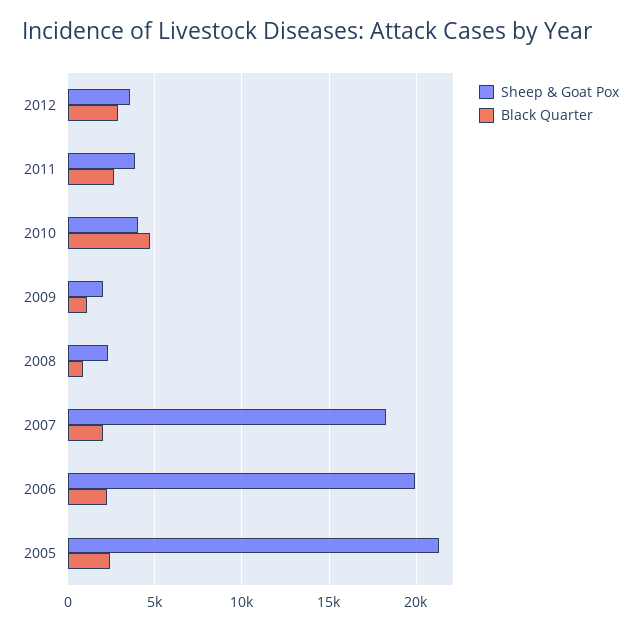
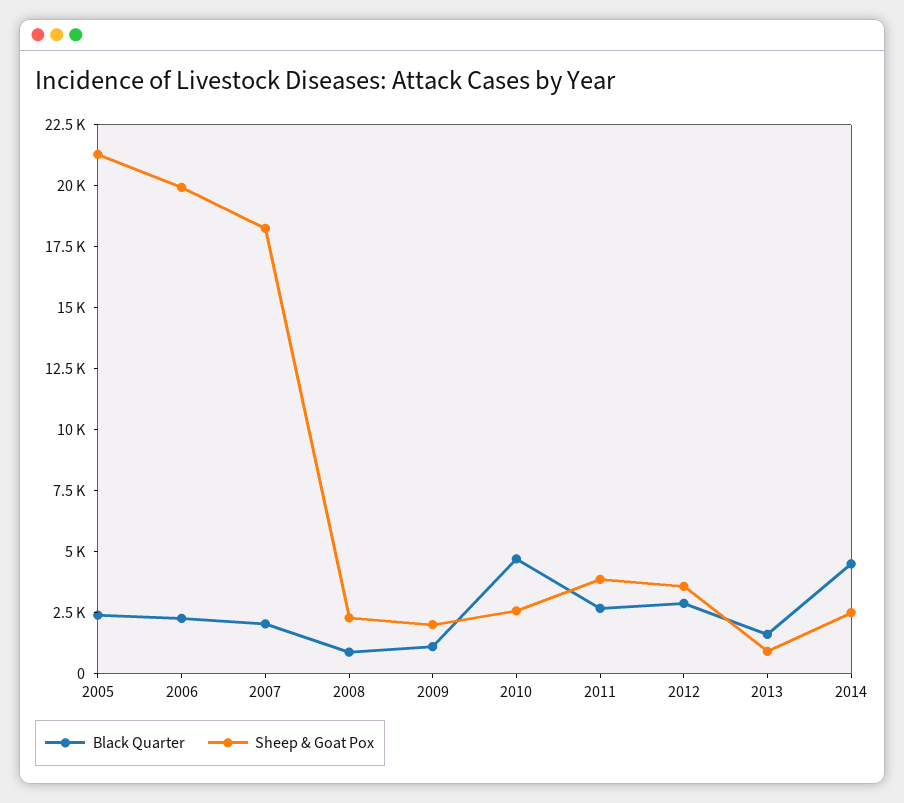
Sheep & Goat Pox, 2010: 4000 -> 2500
Black Quarter, 2013: none -> 1500
Sheep & Goat Pox, 2013: none -> 1000
Black Quarter, 2014: none -> 4500
Sheep & Goat Pox, 2014: none -> 2500

